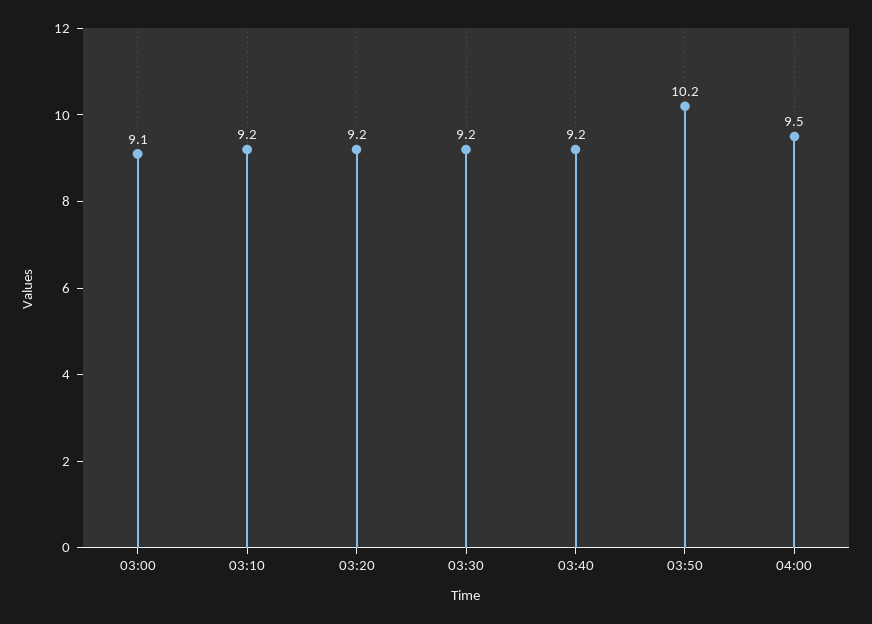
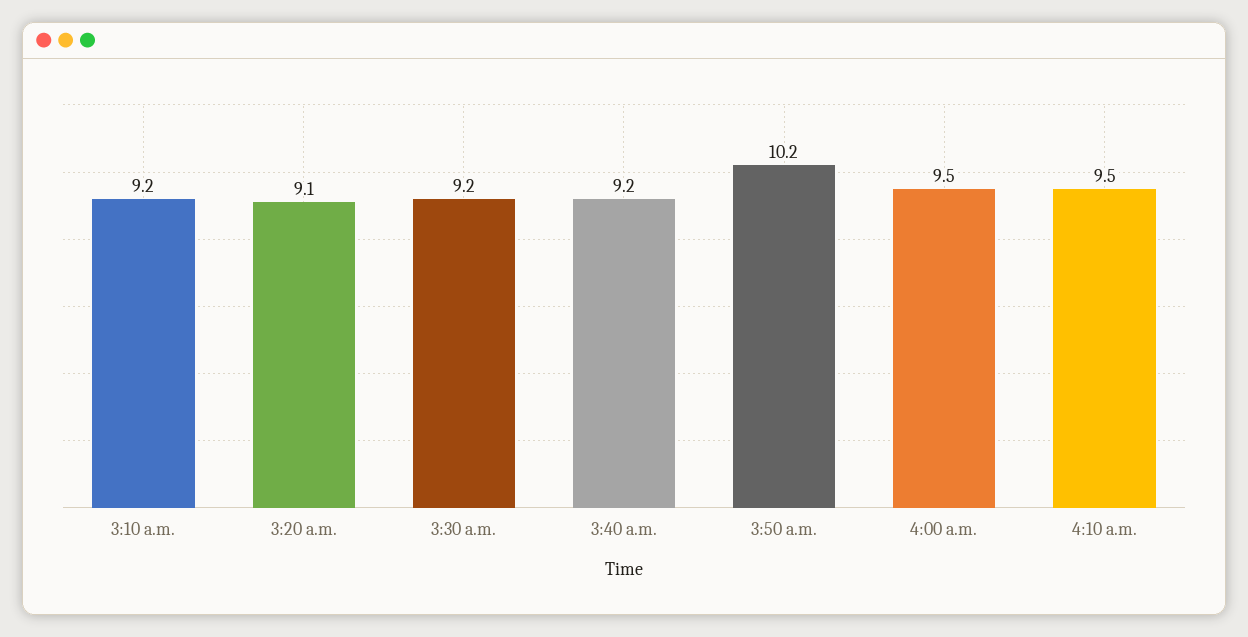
03:00: 9.1 -> none
03:20: 9.2 -> 9.1
4:10 a.m.: none -> 9.5

